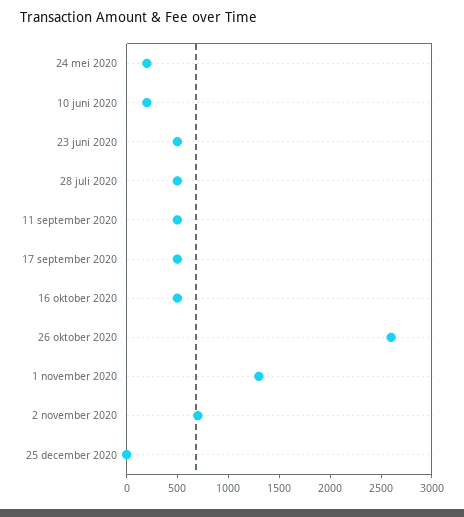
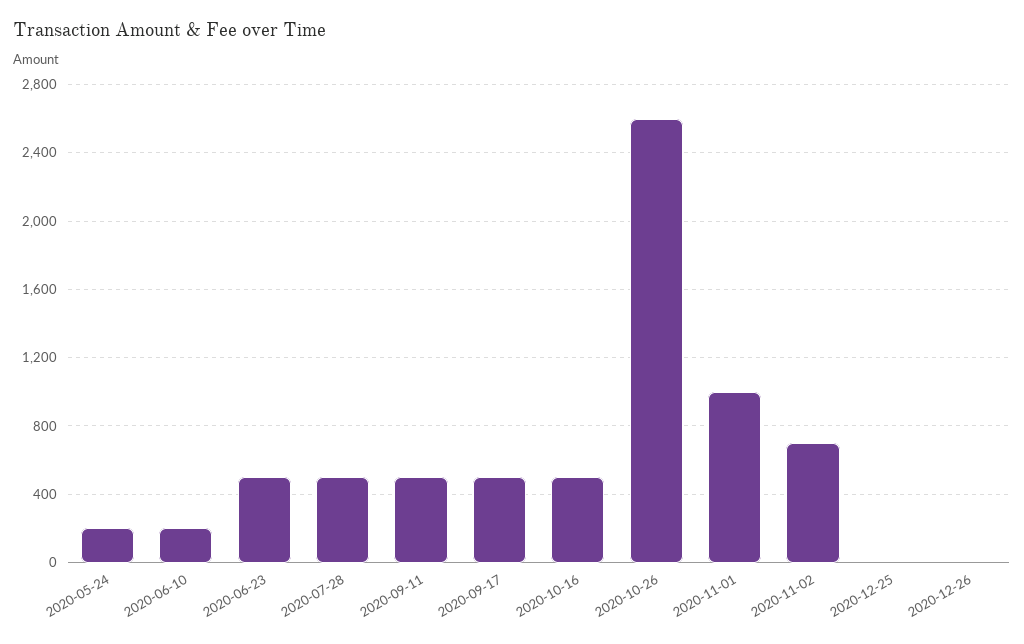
1 november 2020: 1300 -> 1000
2020-12-26: none -> 0

